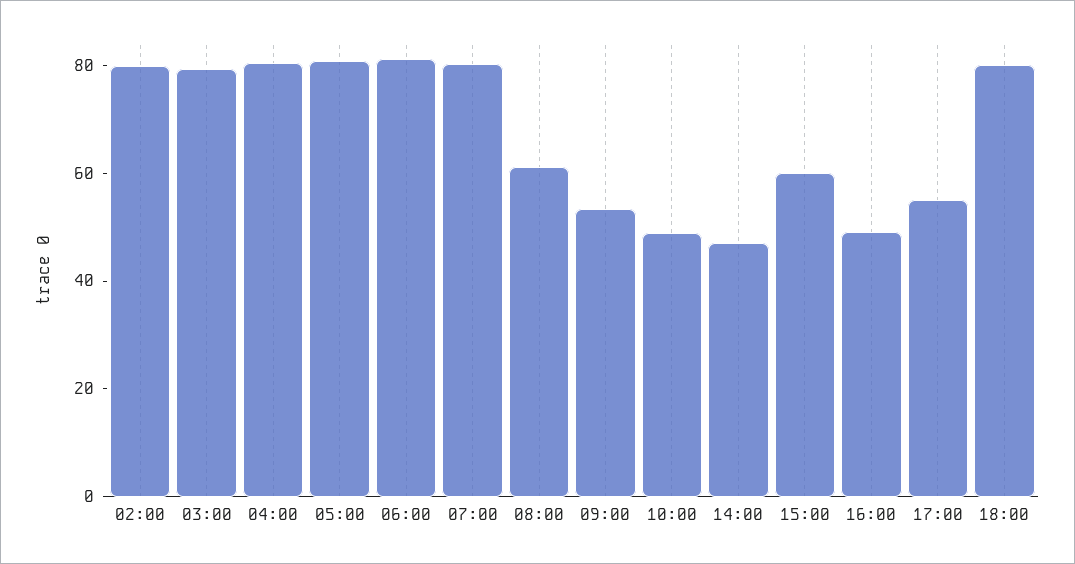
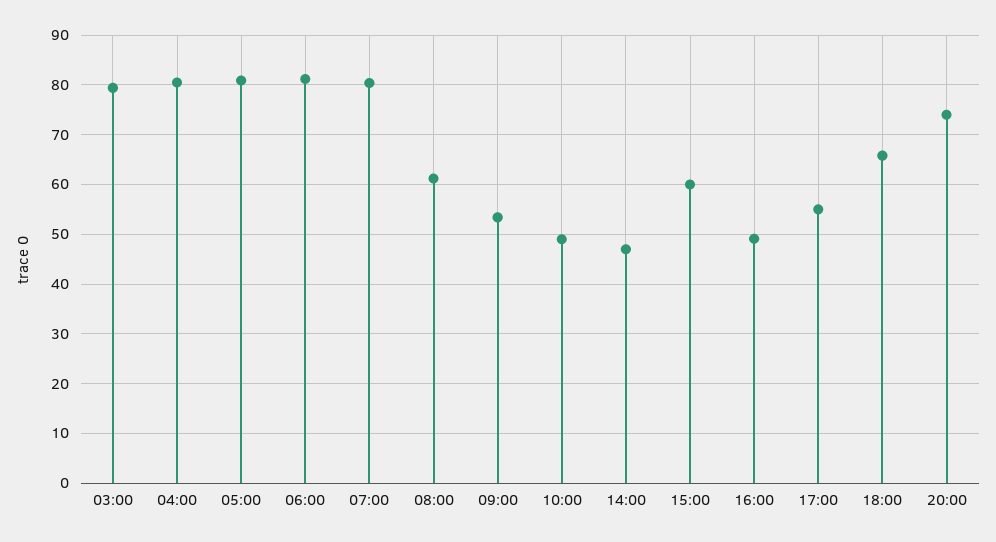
02:00: 80 -> none
18:00: 80 -> 66
20:00: none -> 74

